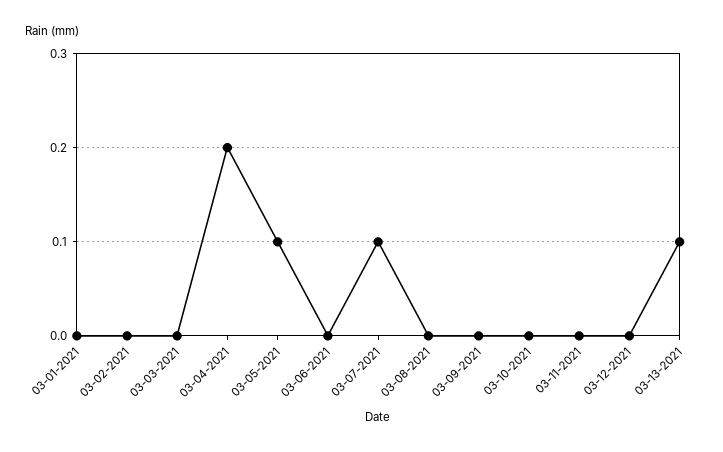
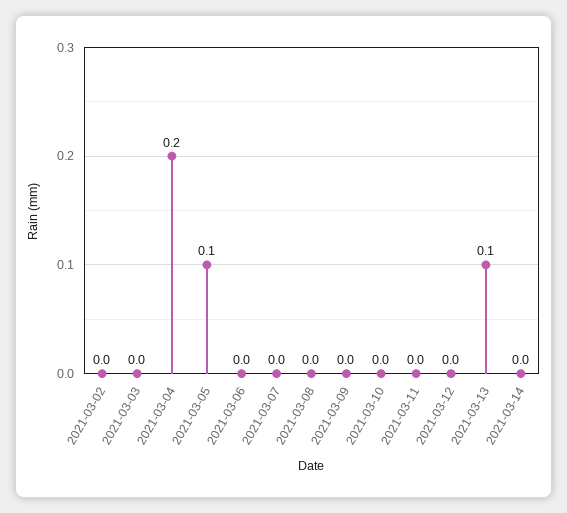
03-01-2021: 0 -> none
03-07-2021: 0.1 -> 0
2021-03-14: none -> 0

